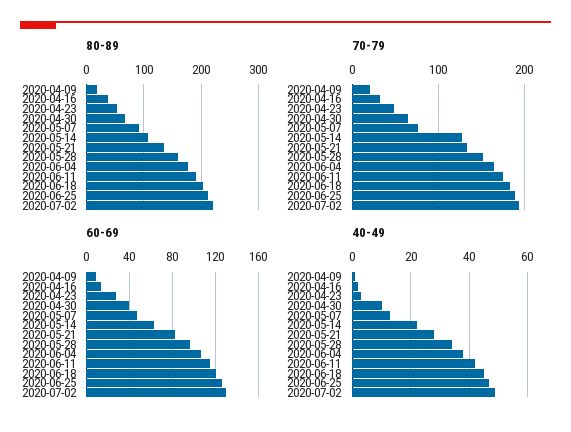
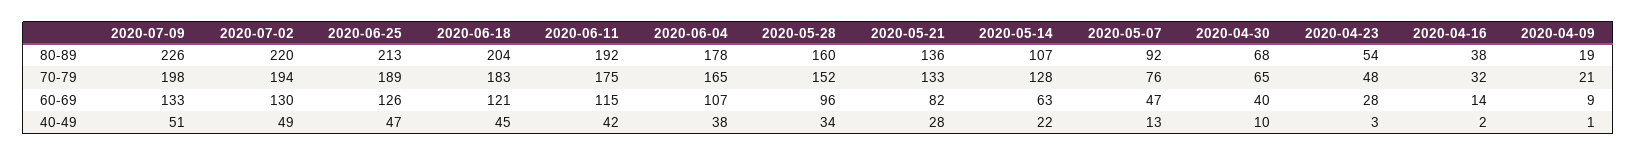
80-89, 2020-07-09: none -> 226
70-79, 2020-07-09: none -> 198
60-69, 2020-07-09: none -> 133
40-49, 2020-07-09: none -> 51

